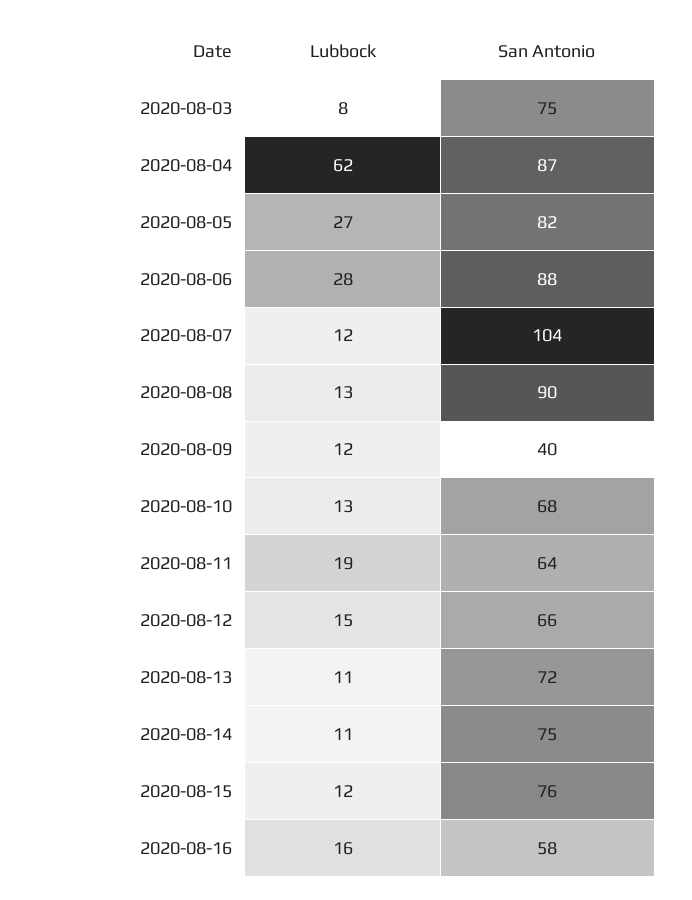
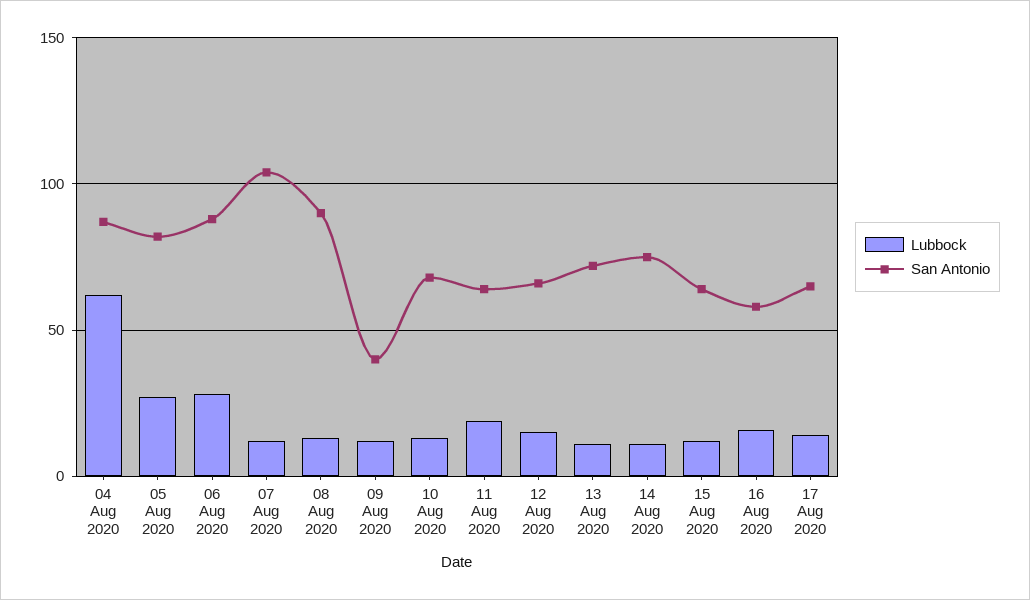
Lubbock, 2020-08-03: 8 -> none
San Antonio, 2020-08-03: 75 -> none
San Antonio, 2020-08-15: 76 -> 65
Lubbock, 17 Aug 2020: none -> 15
San Antonio, 17 Aug 2020: none -> 65

